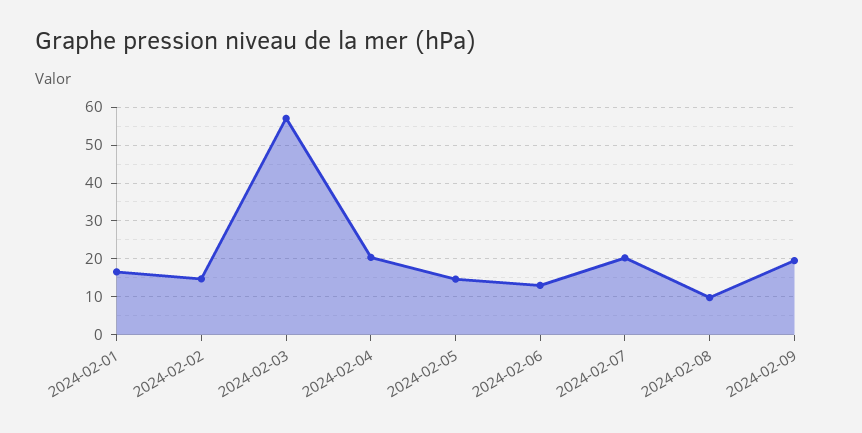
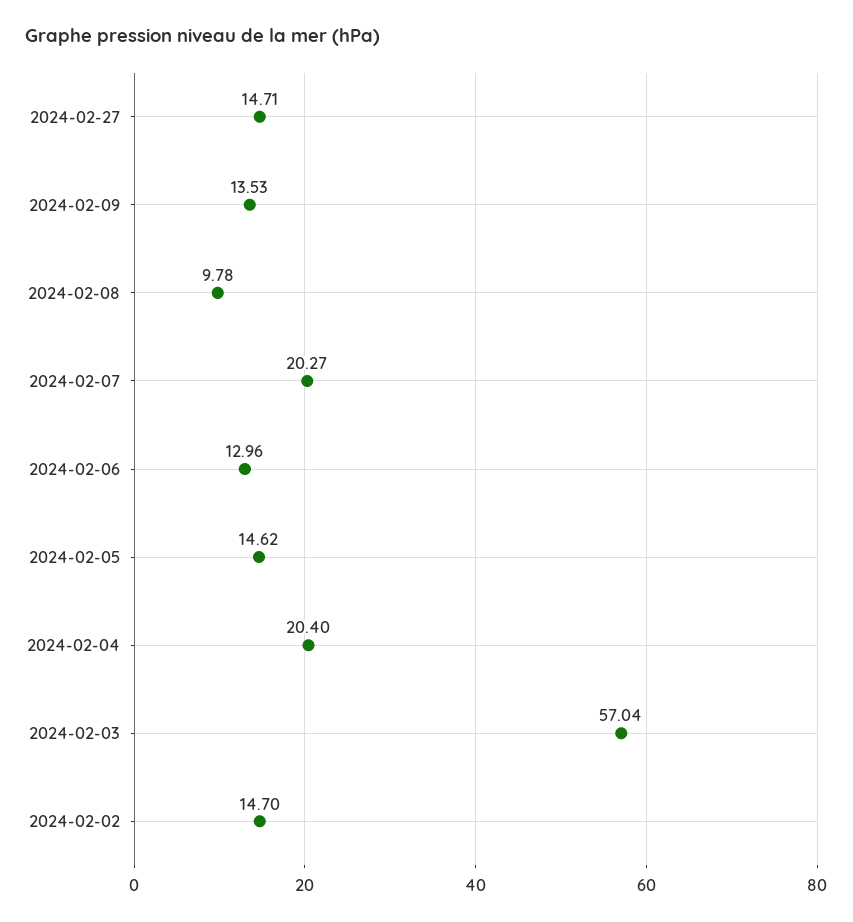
2024-02-01: 16 -> none
2024-02-09: 20 -> 13.53
2024-02-27: none -> 14.71

